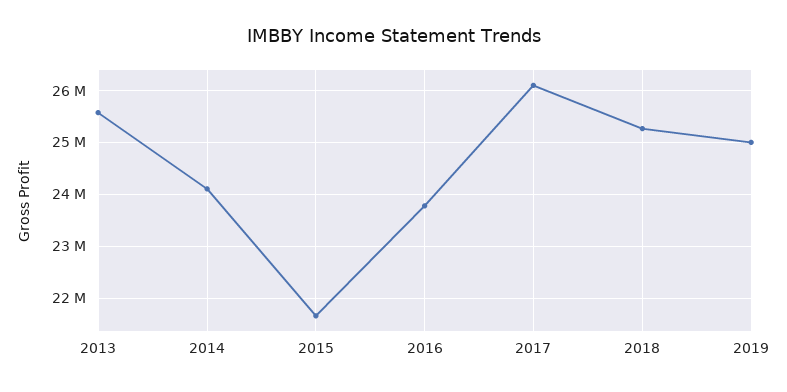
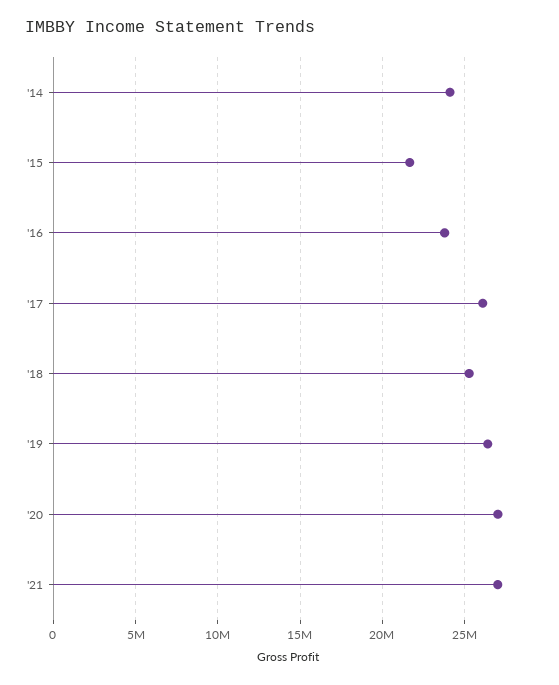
2013: 25600000 -> none
2019: 25000000 -> 26500000
'20: none -> 27000000
'21: none -> 27000000

